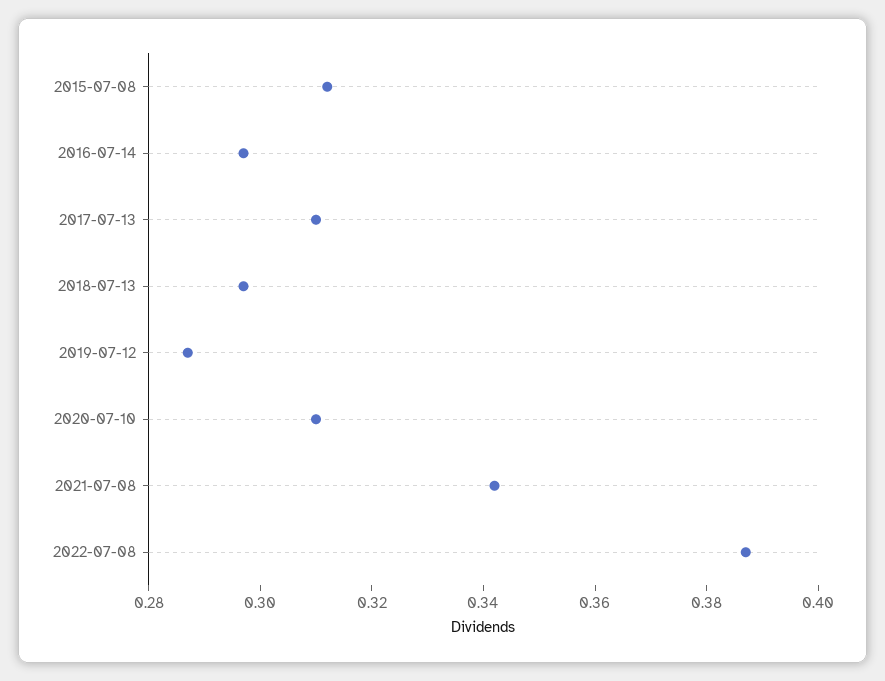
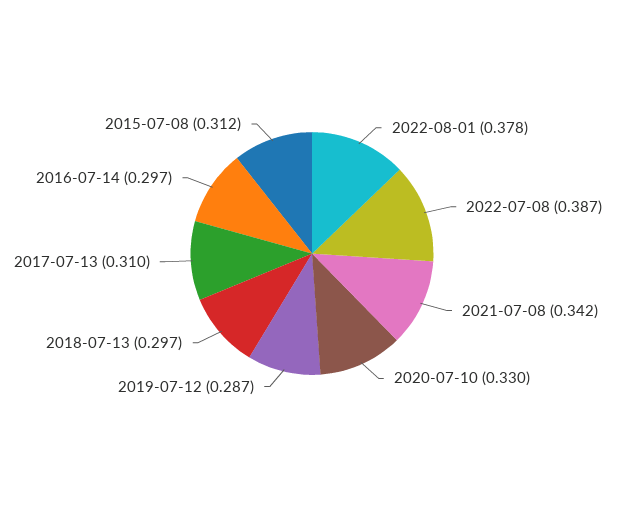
2020-07-10: 0.31 -> 0.33
2022-08-01: none -> 0.378

